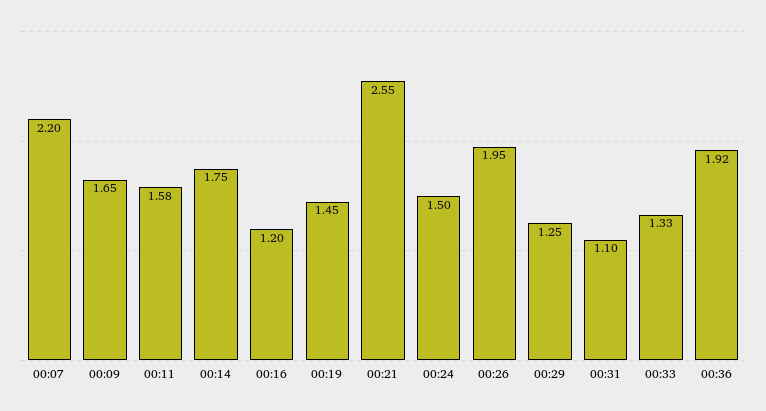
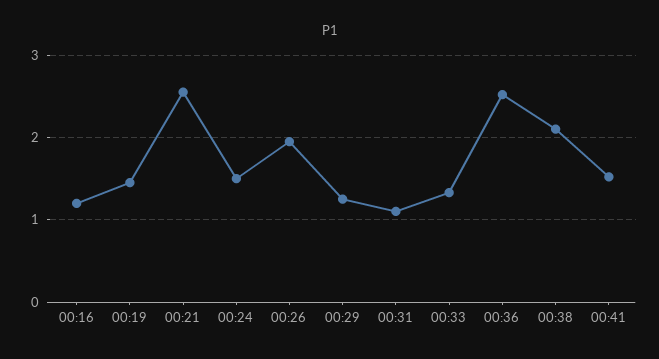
00:07: 2.2 -> none
00:09: 1.65 -> none
00:11: 1.58 -> none
00:14: 1.75 -> none
00:36: 1.92 -> 2.5
00:38: none -> 2.1
00:41: none -> 1.5

